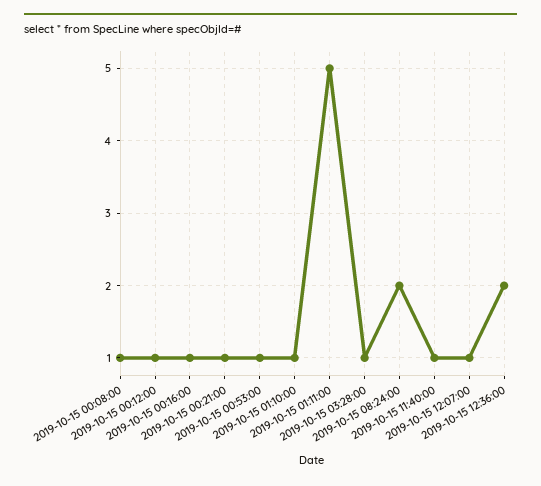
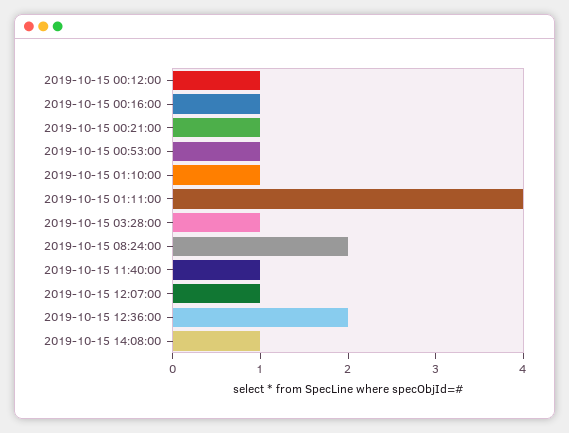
2019-10-15 00:08:00: 1 -> none
2019-10-15 01:11:00: 5 -> 4
2019-10-15 14:08:00: none -> 1

